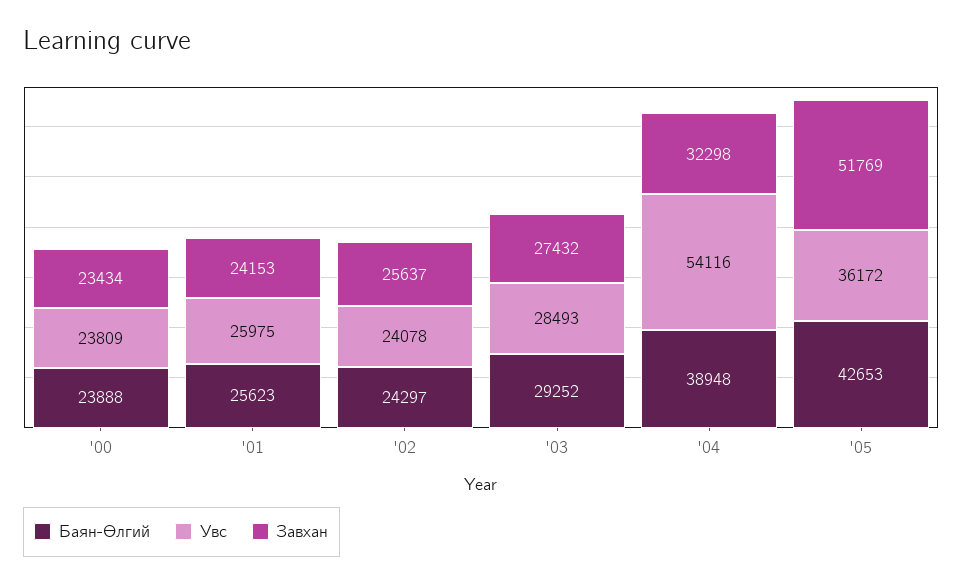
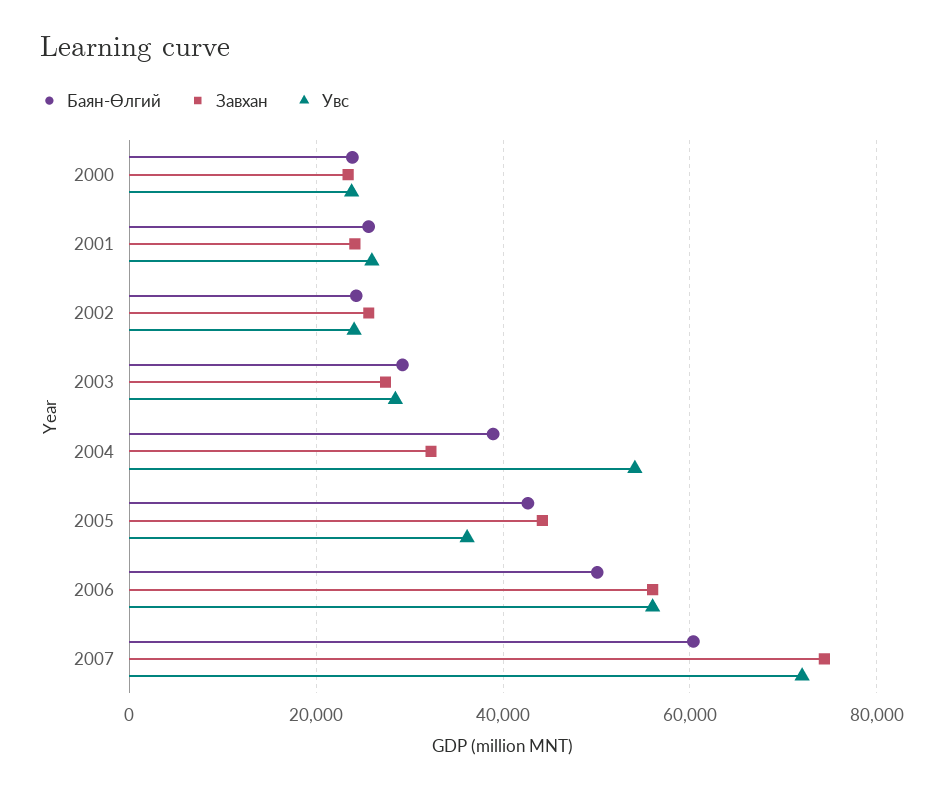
Завхан, '05: 51769 -> 44000
Баян-Өлгий, 2006: none -> 50000
Завхан, 2006: none -> 56000
Увс, 2006: none -> 56000
Баян-Өлгий, 2007: none -> 60000
Завхан, 2007: none -> 74000
Увс, 2007: none -> 72000

